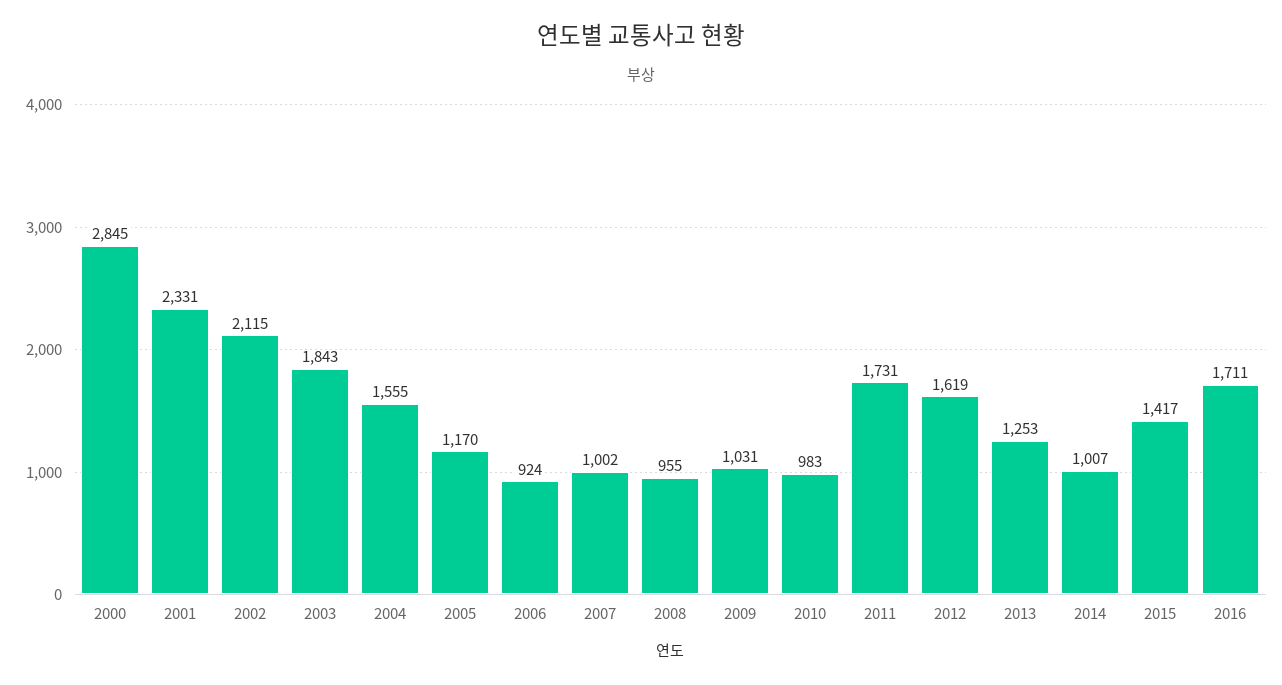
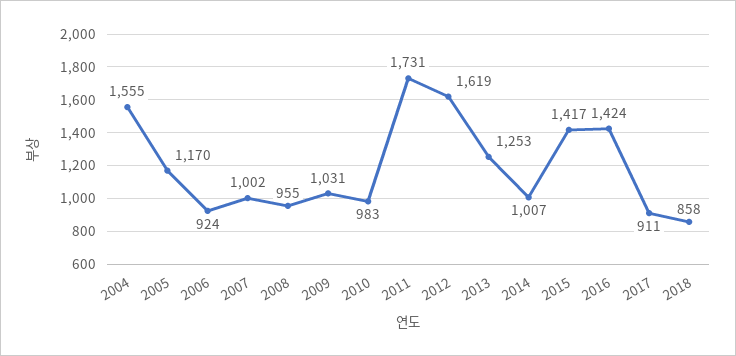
2000: 2845 -> none
2001: 2331 -> none
2002: 2115 -> none
2003: 1843 -> none
2016: 1711 -> 1424
2017: none -> 911
2018: none -> 858

